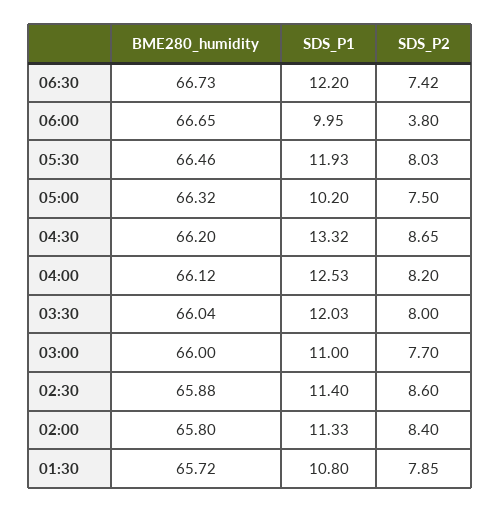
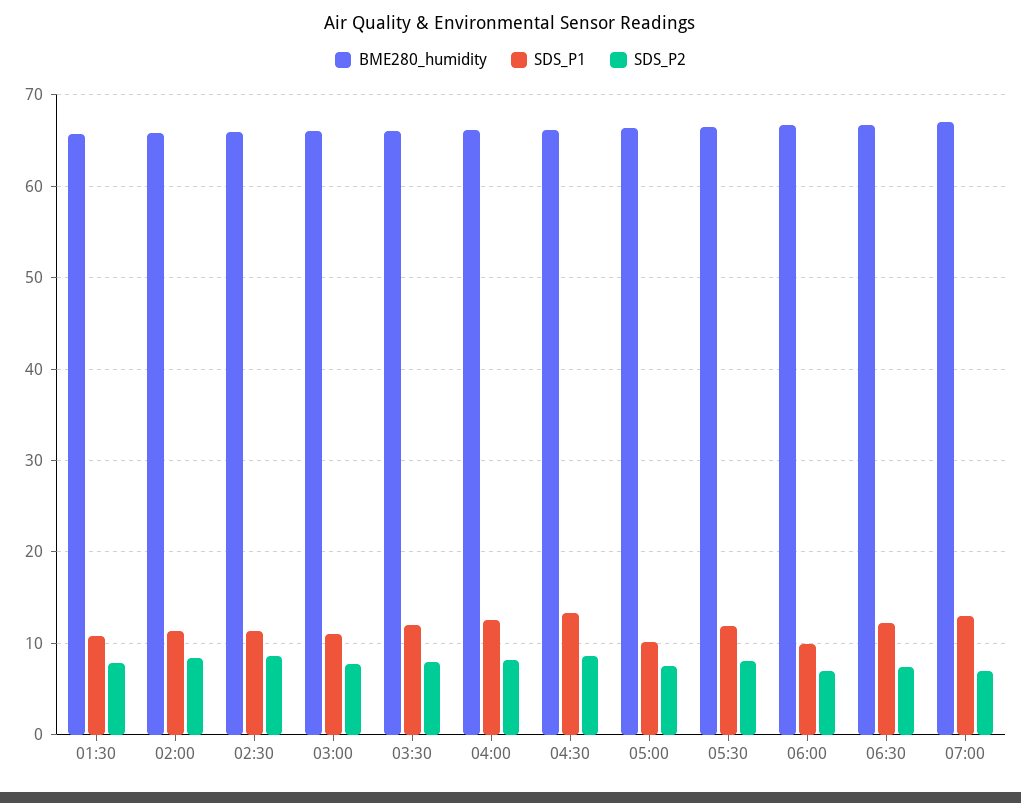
SDS_P2, 06:00: 3.8 -> 7
BME280_humidity, 07:00: none -> 67
SDS_P1, 07:00: none -> 13
SDS_P2, 07:00: none -> 7

